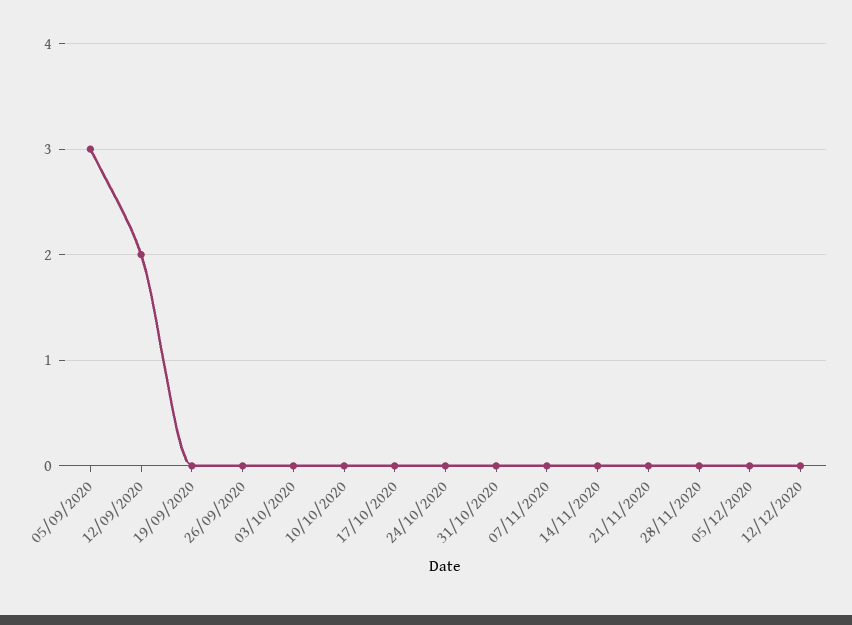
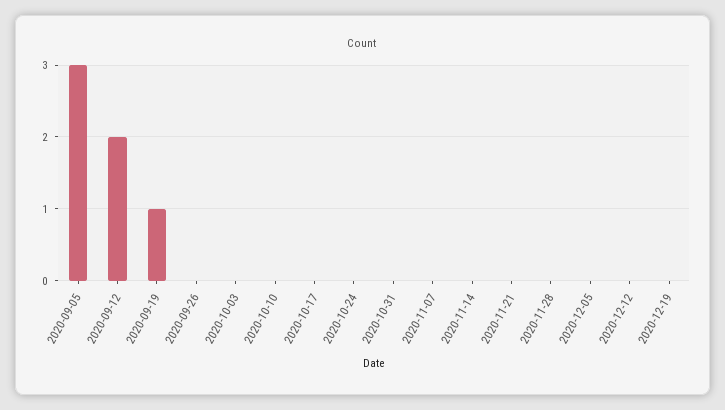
19/09/2020: 0 -> 1
2020-12-19: none -> 0

